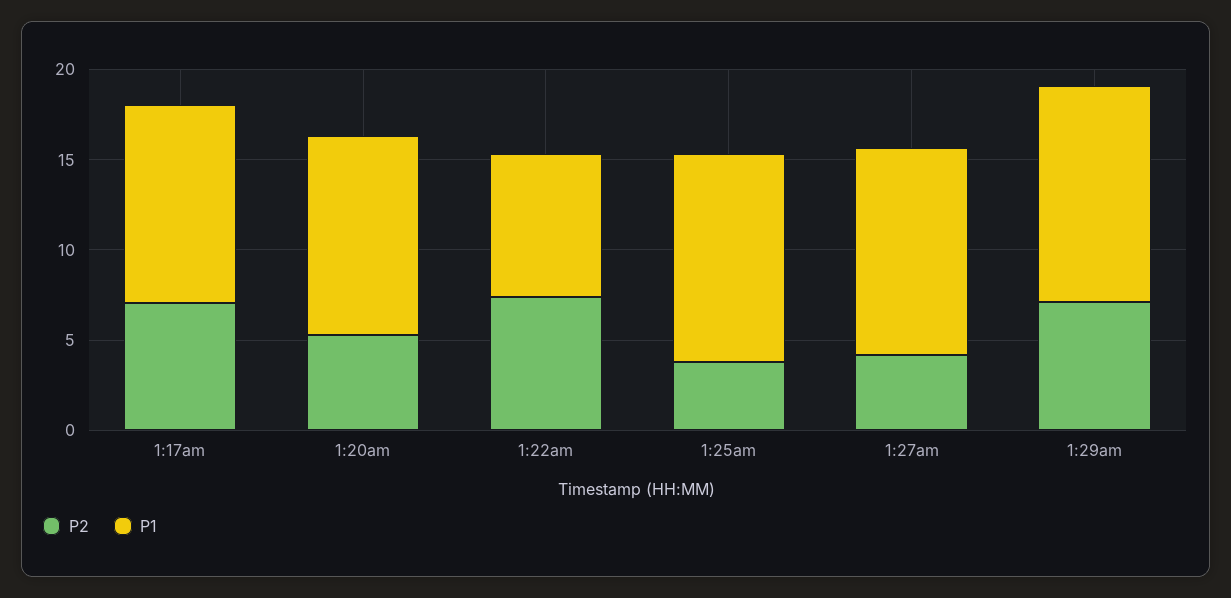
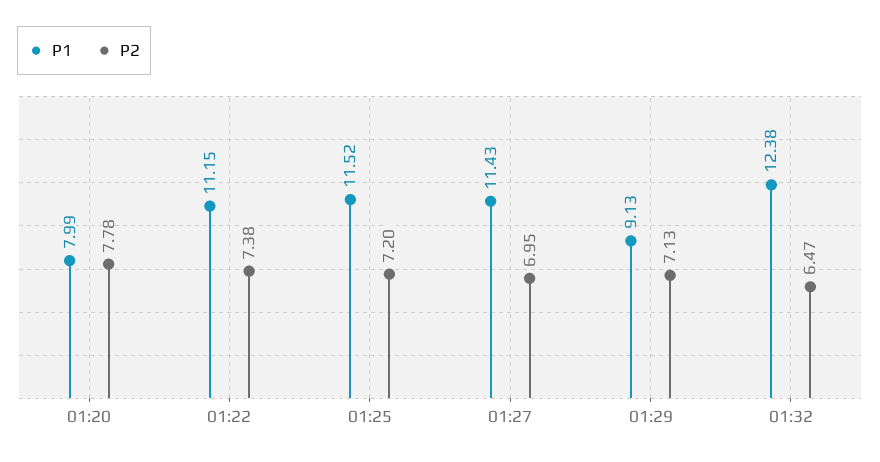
P2, 1:17am: 7 -> none
P1, 1:17am: 11 -> none
P2, 1:20am: 5 -> 7.78
P1, 1:20am: 11 -> 7.99
P1, 1:22am: 8 -> 11.15
P2, 1:25am: 4 -> 7.2
P2, 1:27am: 4 -> 6.95
P1, 1:29am: 12 -> 9.13
P1, 01:32: none -> 12.38
P2, 01:32: none -> 6.47

